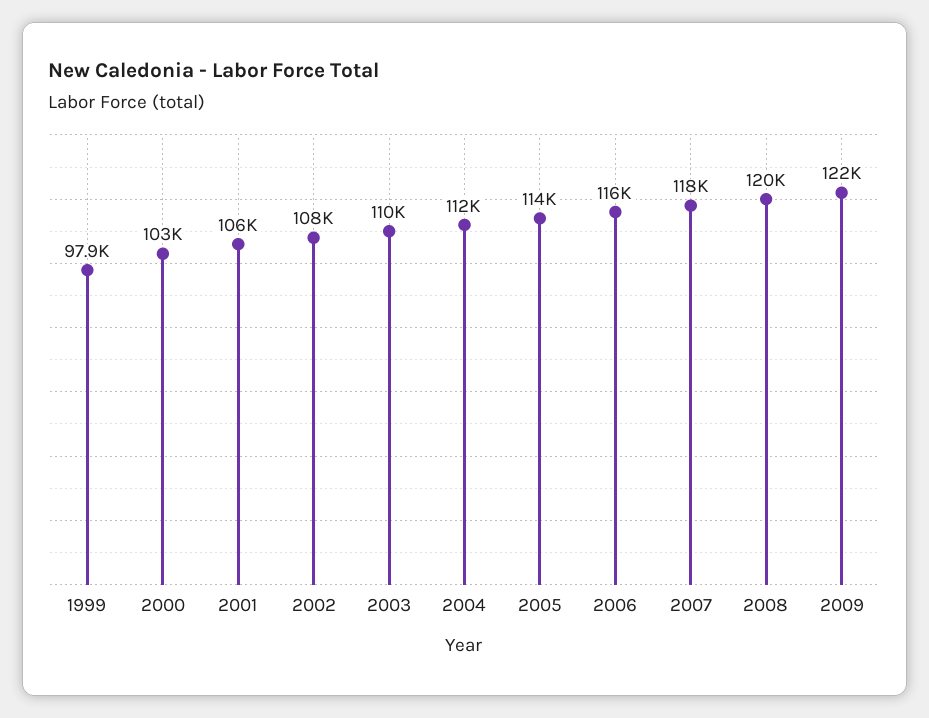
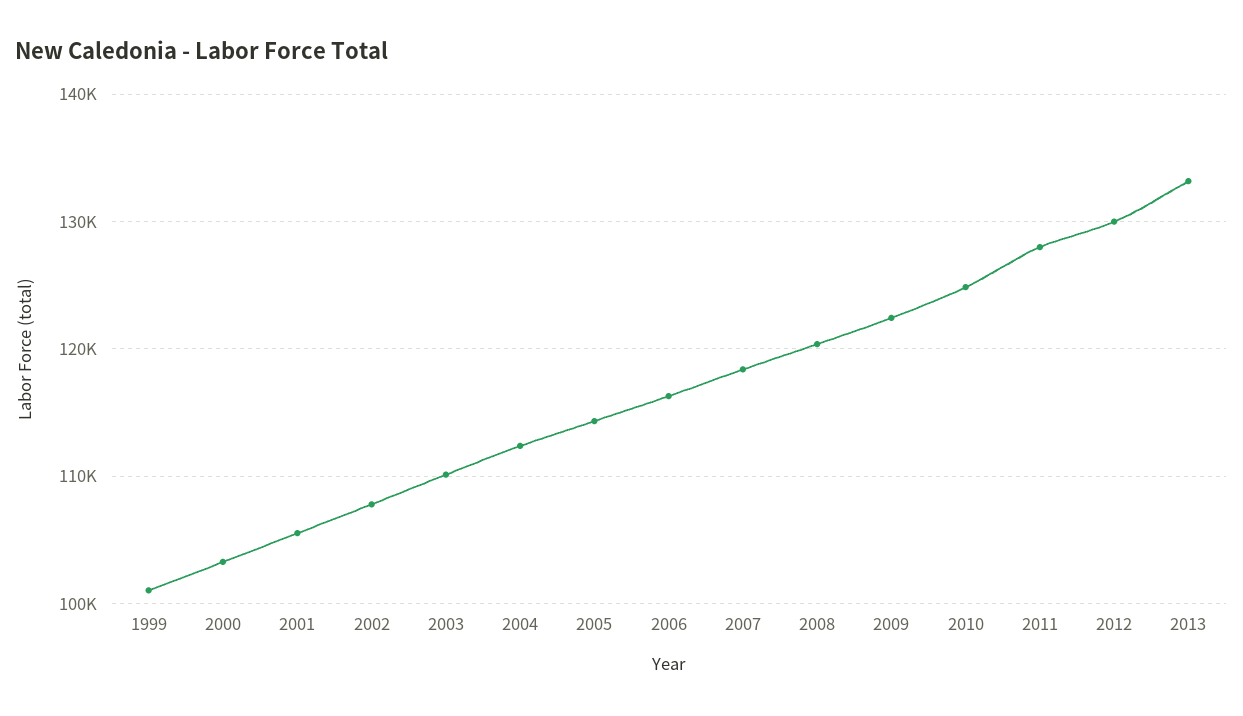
1999: 97900 -> 101000
2010: none -> 125000
2011: none -> 128000
2012: none -> 130000
2013: none -> 133000

